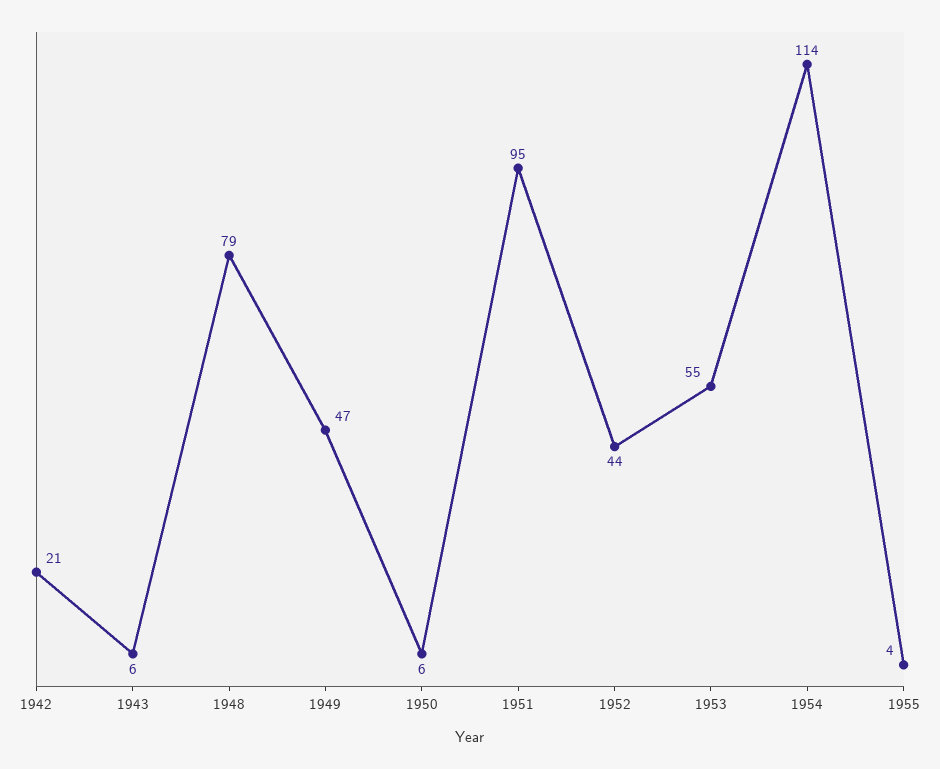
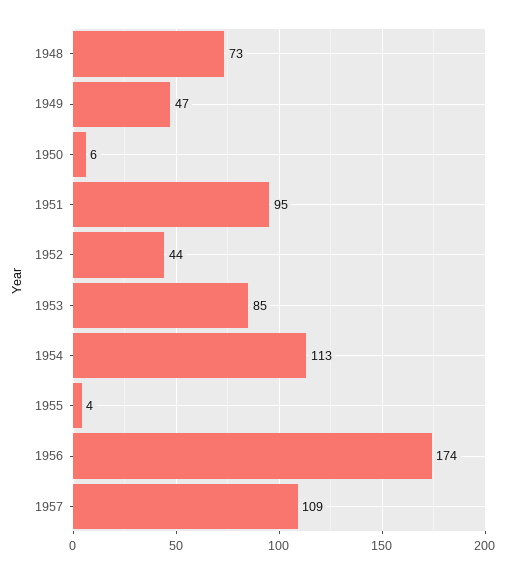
1942: 21 -> none
1943: 6 -> none
1948: 79 -> 73
1953: 55 -> 85
1954: 114 -> 113
1956: none -> 174
1957: none -> 109

